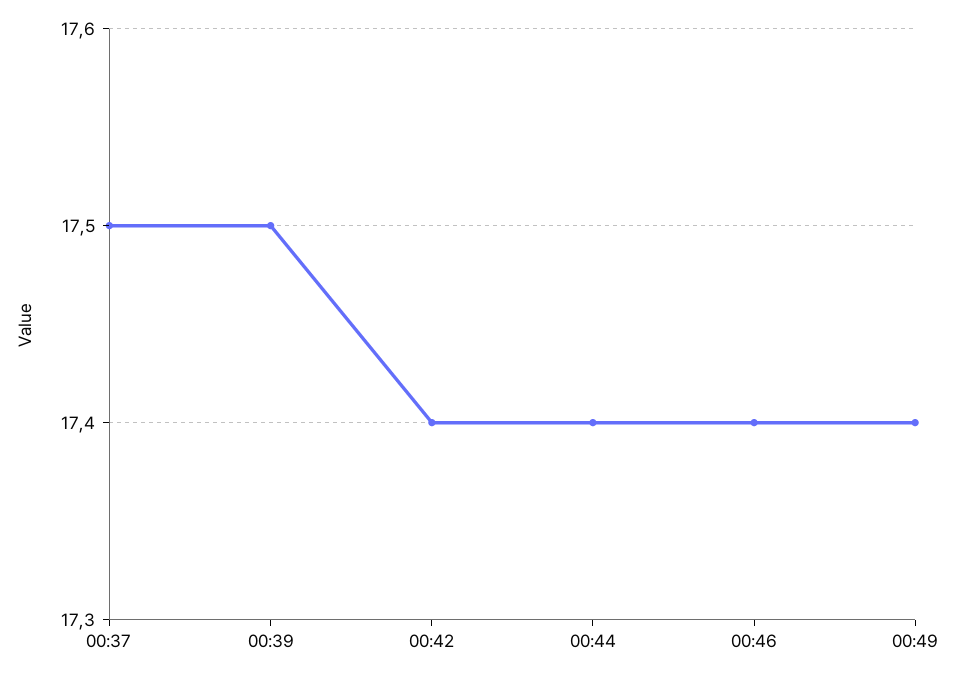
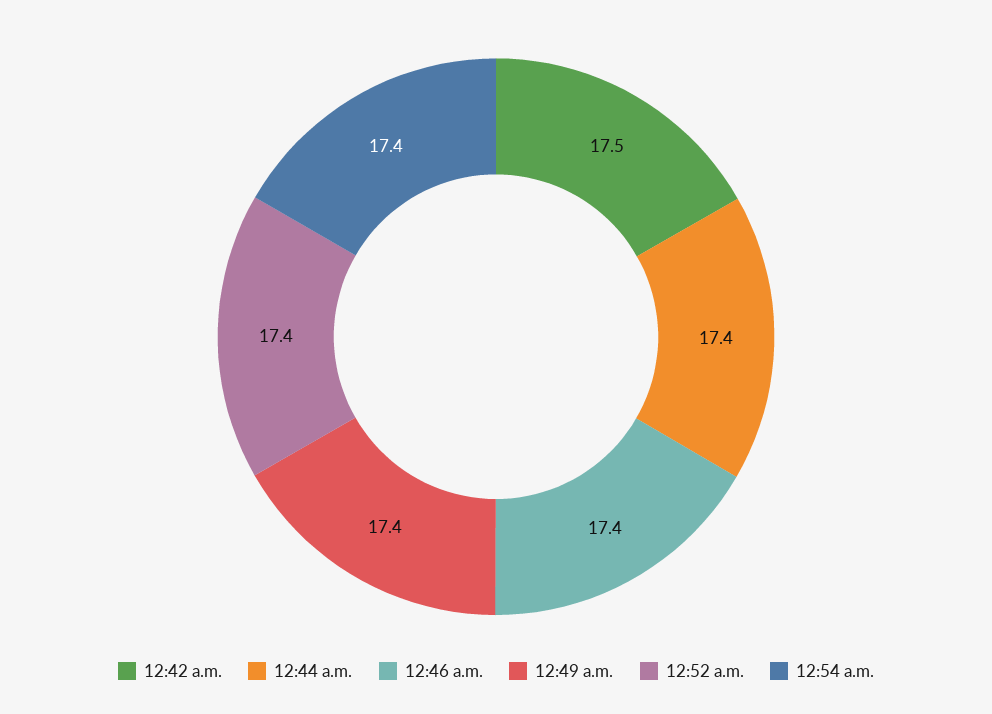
00:37: 17.5 -> none
00:39: 17.5 -> none
00:42: 17.4 -> 17.5
12:52 a.m.: none -> 17.4
12:54 a.m.: none -> 17.4

